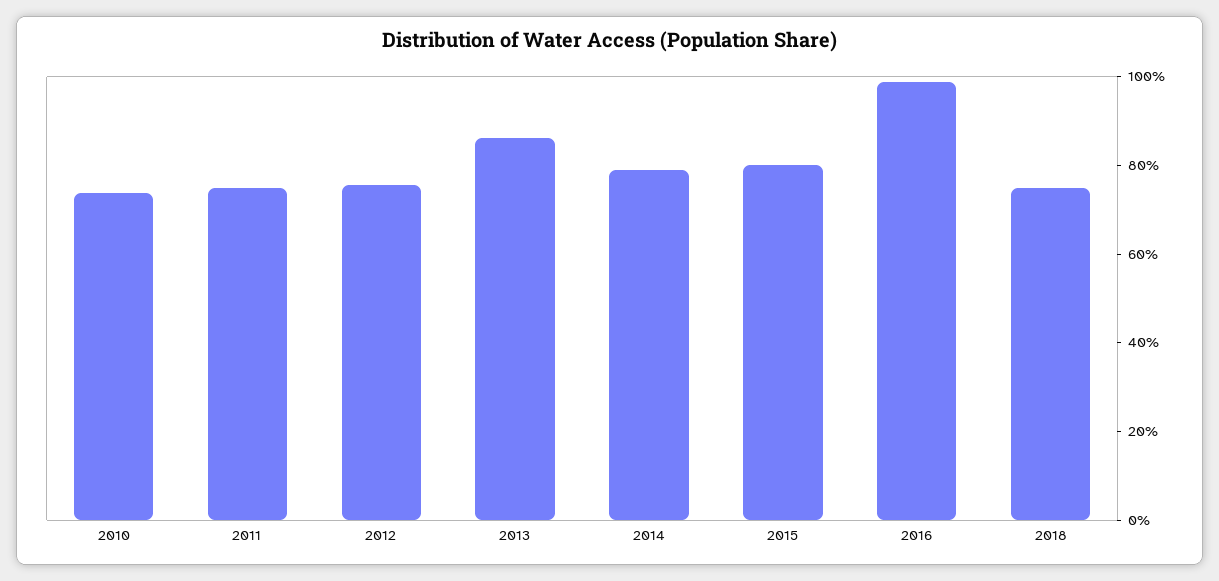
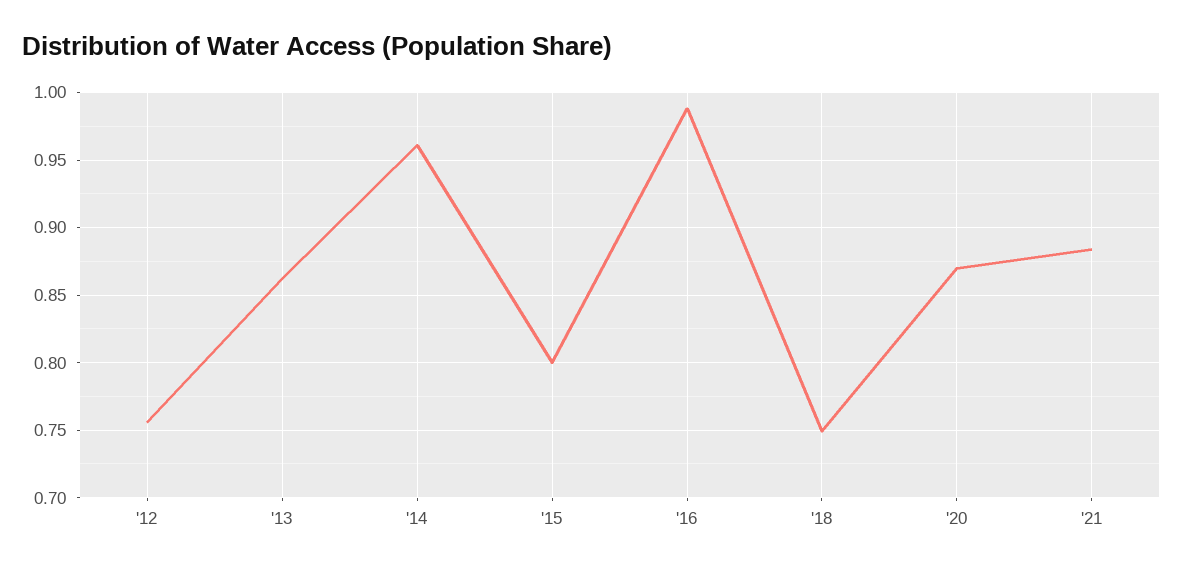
2010: 0.75 -> none
2011: 0.75 -> none
2014: 0.8 -> 0.96
'20: none -> 0.87
'21: none -> 0.885

